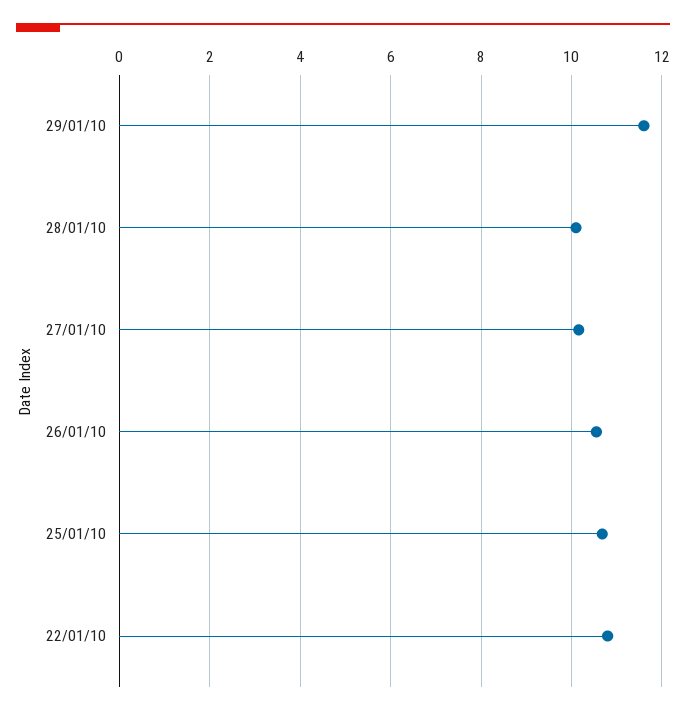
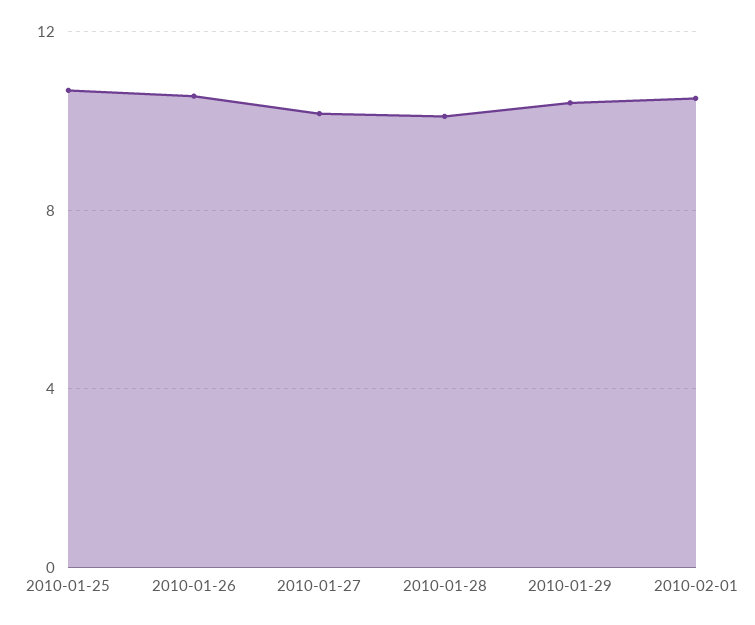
29/01/10: 11.6 -> 10.5
22/01/10: 10.8 -> none
2010-02-01: none -> 10.5

